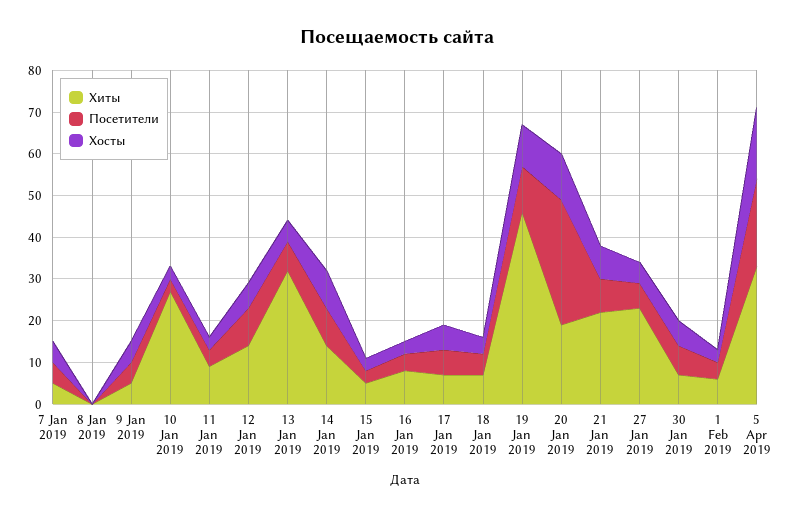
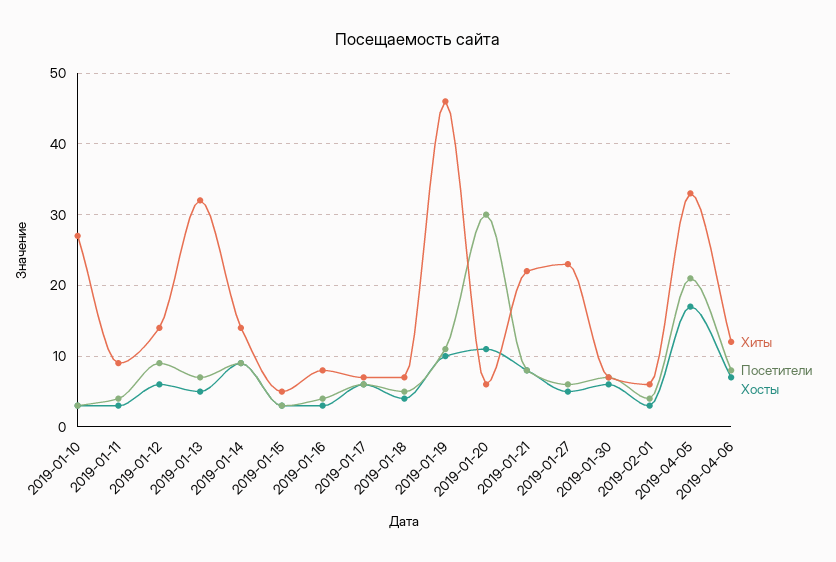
Хиты, 7 Jan 2019: 5 -> none
Посетители, 7 Jan 2019: 5 -> none
Хосты, 7 Jan 2019: 5 -> none
Хиты, 8 Jan 2019: 0 -> none
Посетители, 8 Jan 2019: 0 -> none
Хосты, 8 Jan 2019: 0 -> none
Хиты, 9 Jan 2019: 5 -> none
Посетители, 9 Jan 2019: 5 -> none
Хосты, 9 Jan 2019: 5 -> none
Хиты, 20 Jan 2019: 20 -> 6
Хиты, 2019-04-06: none -> 12
Посетители, 2019-04-06: none -> 8
Хосты, 2019-04-06: none -> 7

